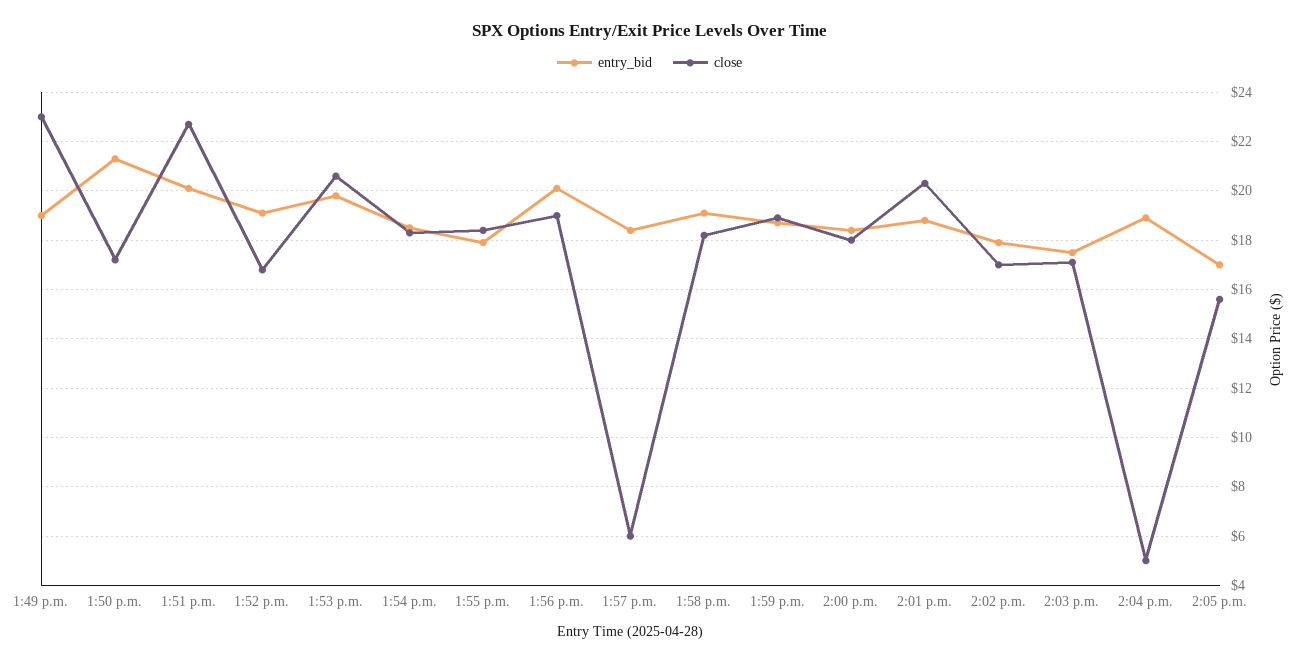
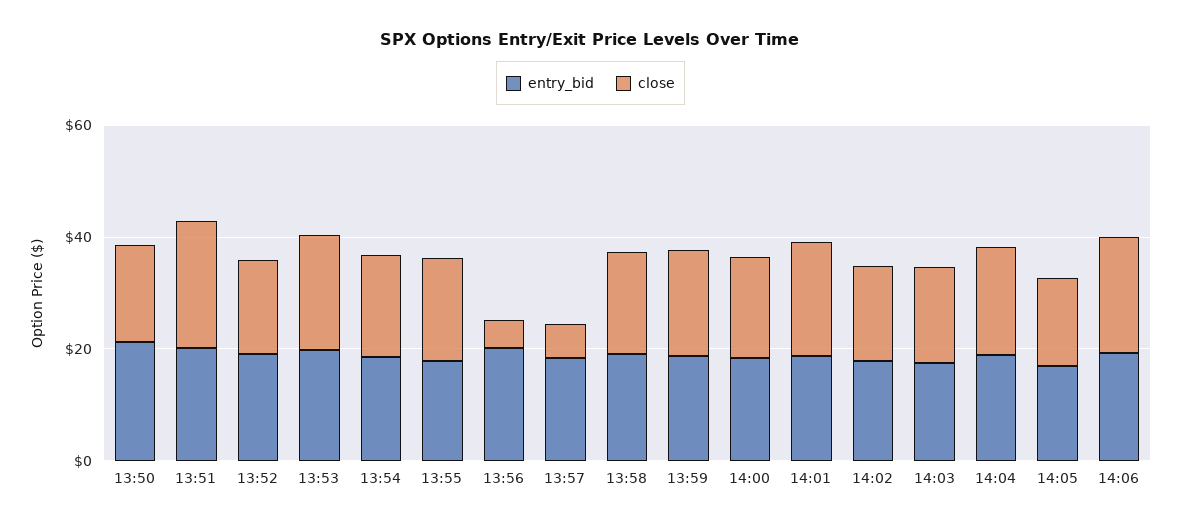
entry_bid, 1:49 p.m.: 19 -> none
close, 1:49 p.m.: 23 -> none
close, 1:56 p.m.: 19 -> 5
close, 2:04 p.m.: 5 -> 20
entry_bid, 14:06: none -> 20
close, 14:06: none -> 20

